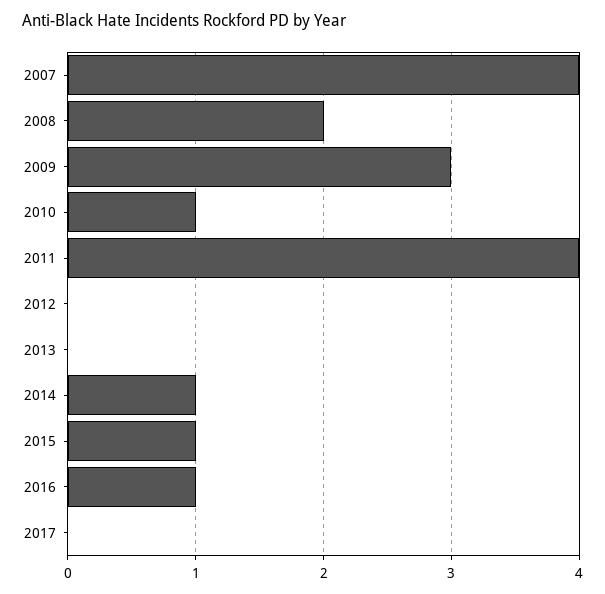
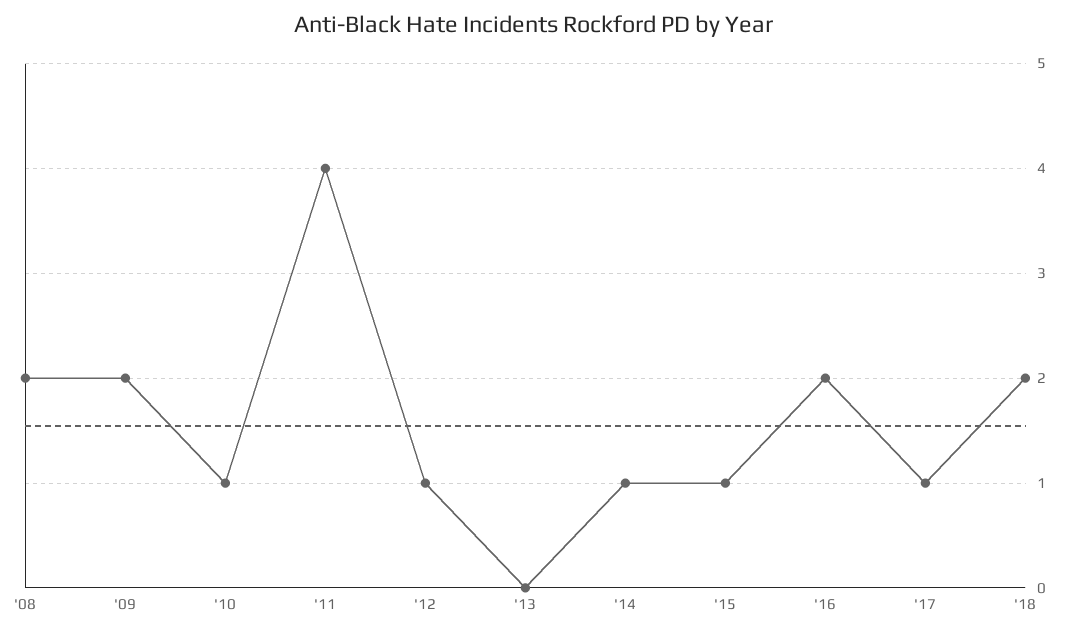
2007: 4 -> none
2009: 3 -> 2
2012: 0 -> 1
2016: 1 -> 2
2017: 0 -> 1
'18: none -> 2

